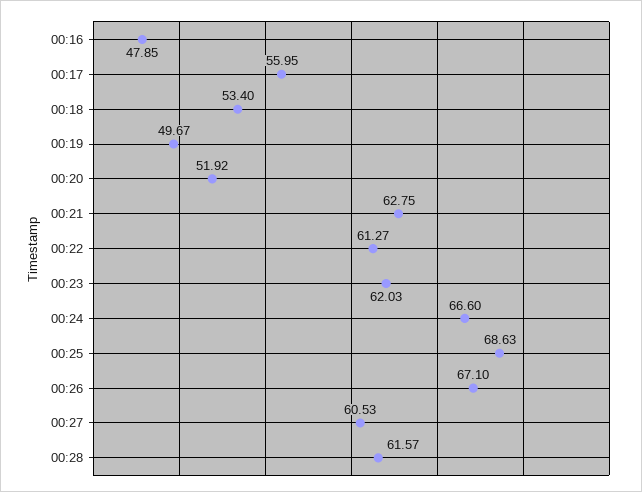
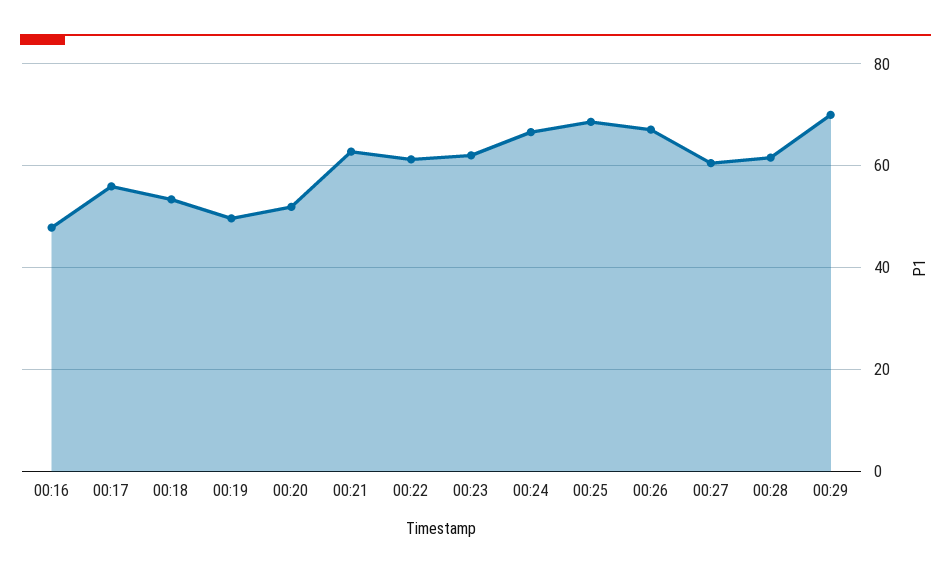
00:29: none -> 70

